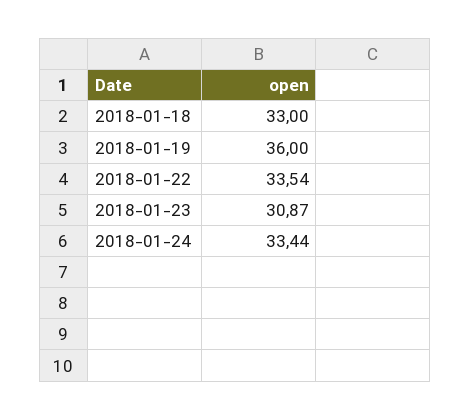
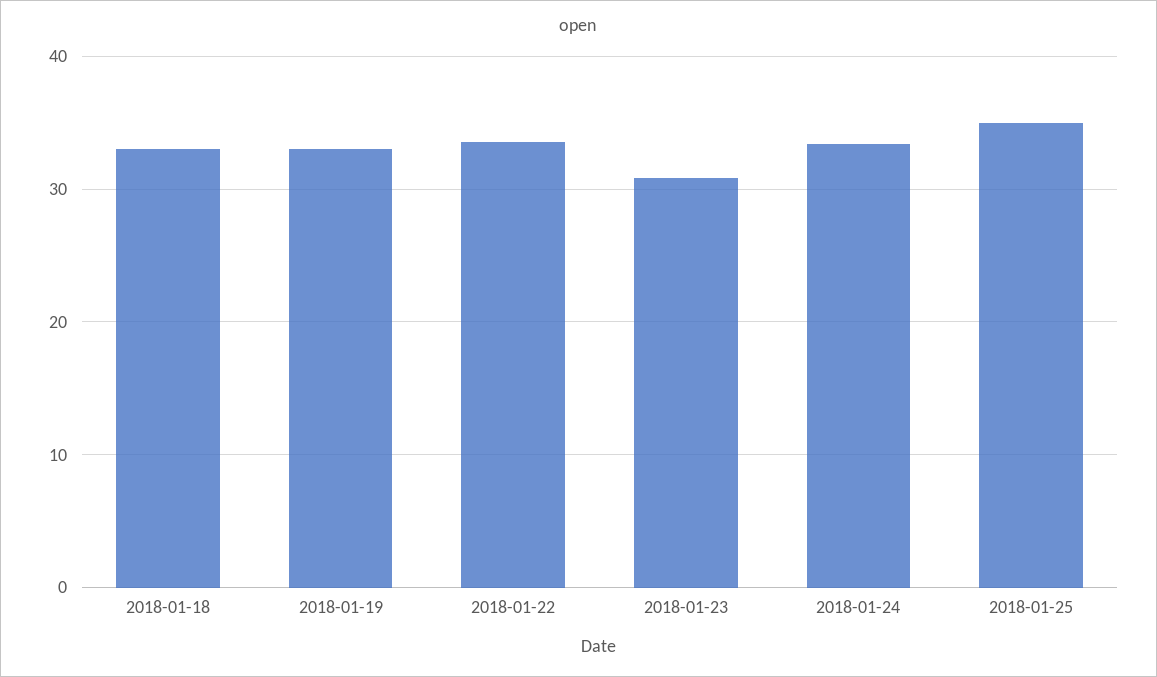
2018-01-19: 36 -> 33
2018-01-25: none -> 35

